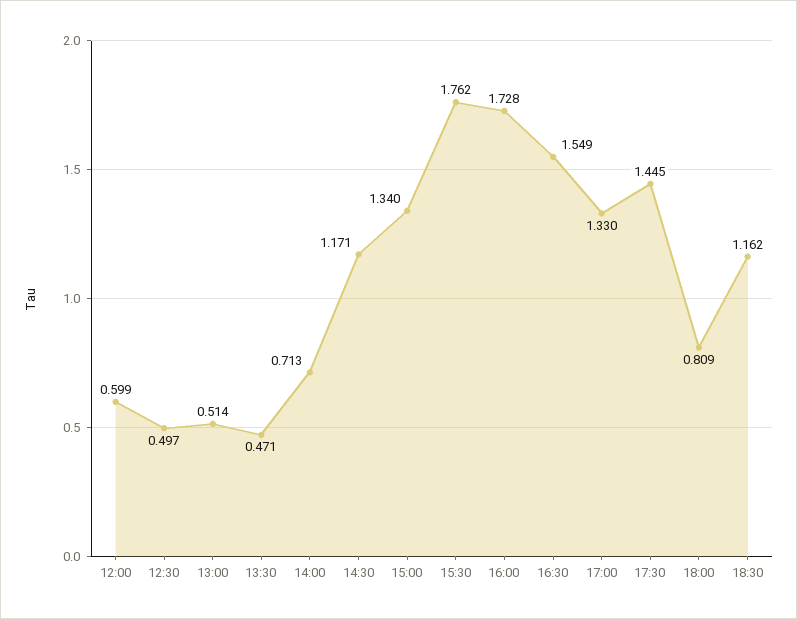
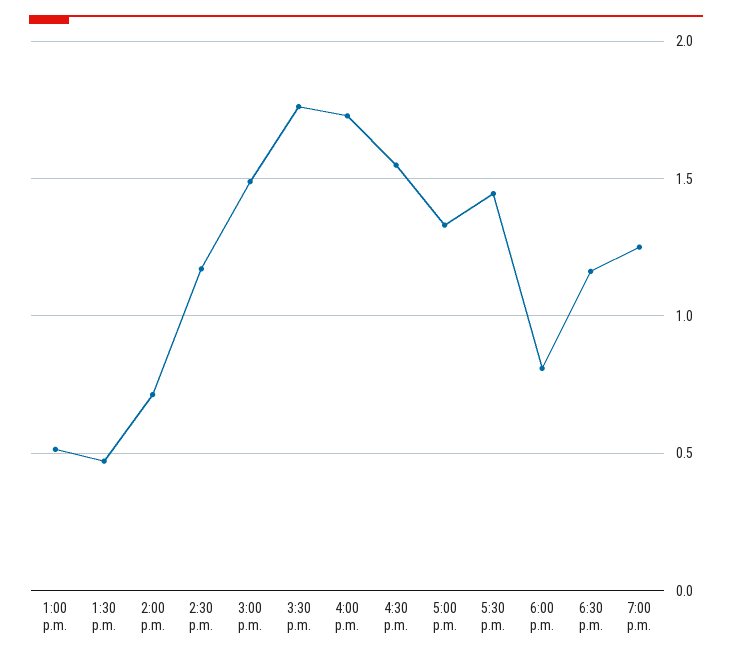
12:00: 0.599 -> none
12:30: 0.497 -> none
15:00: 1.34 -> 1.5
7:00 p.m.: none -> 1.25

